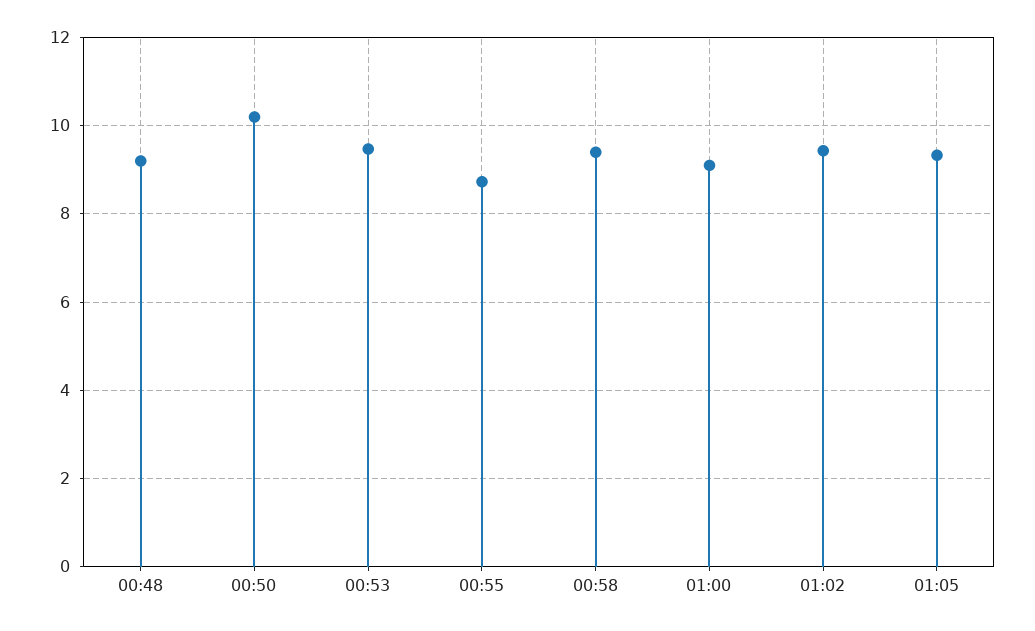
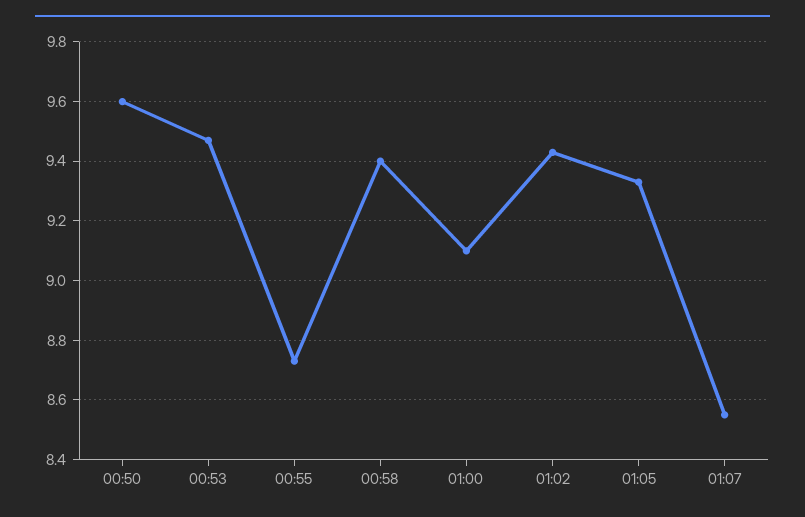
00:48: 9.2 -> none
00:50: 10.2 -> 9.6
01:07: none -> 8.55

